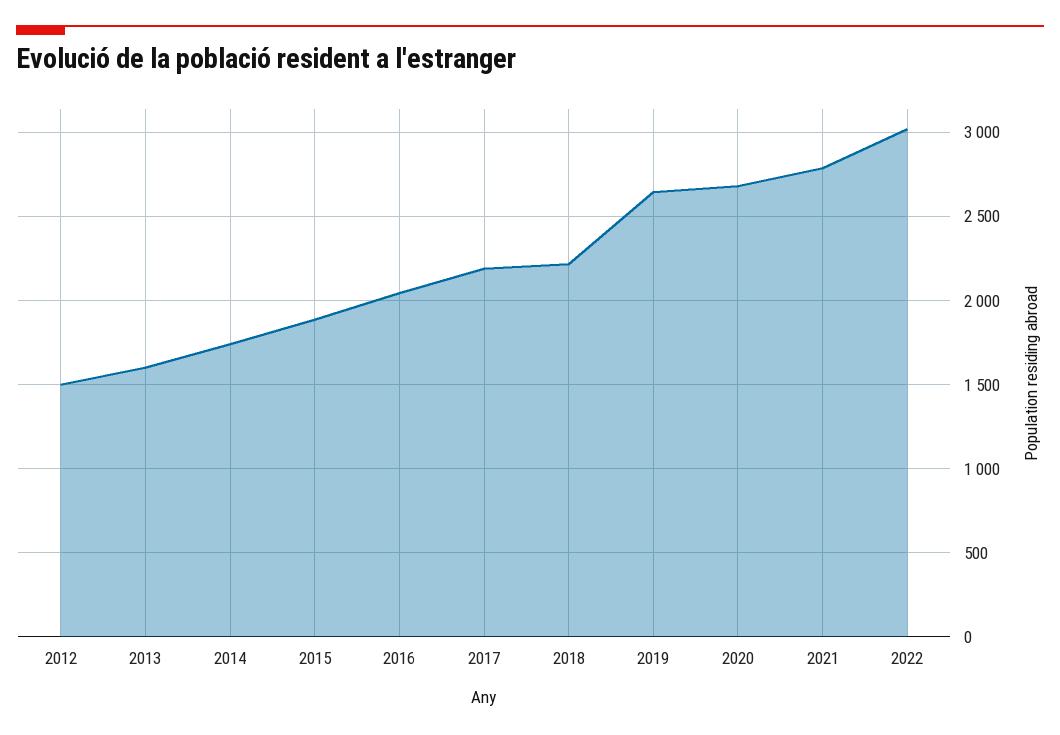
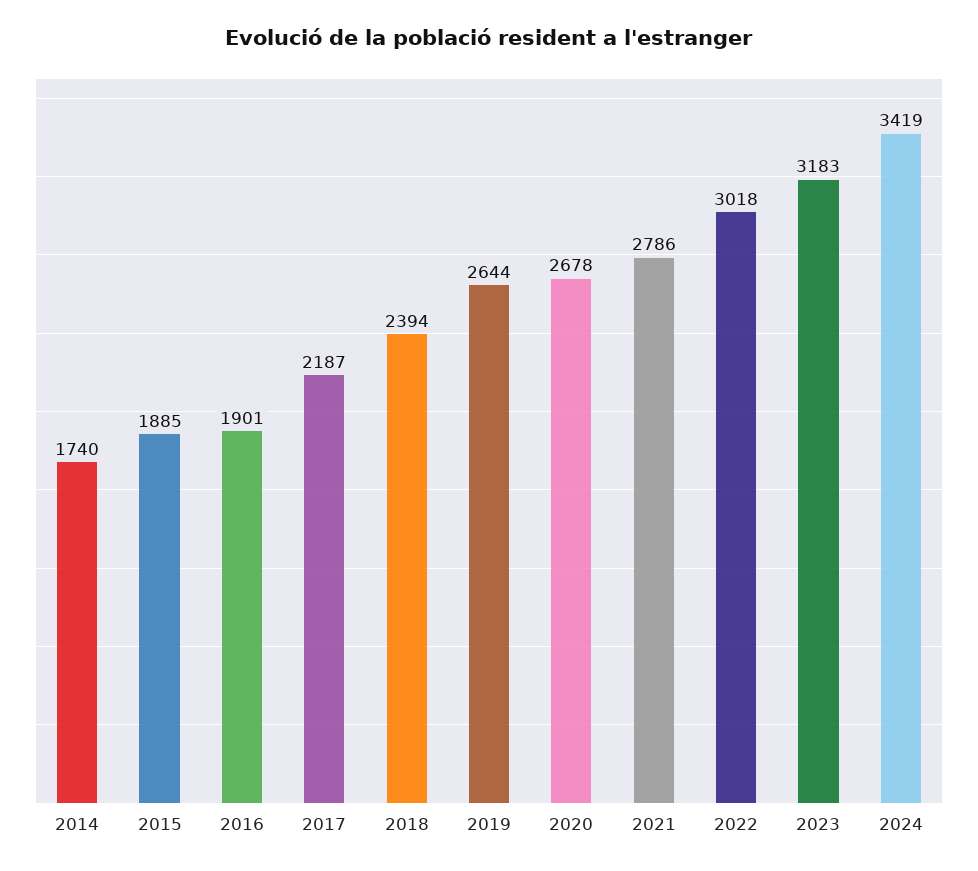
2012: 1500 -> none
2013: 1600 -> none
2016: 2050 -> 1901
2018: 2200 -> 2394
2023: none -> 3183
2024: none -> 3419

